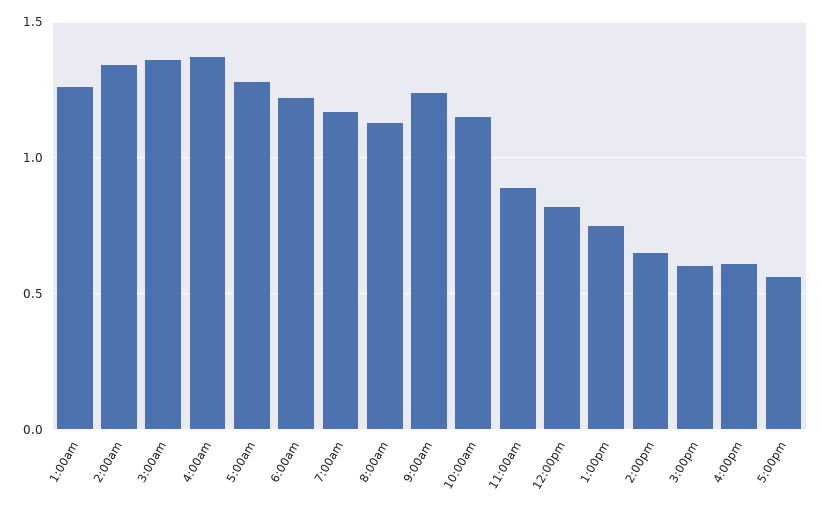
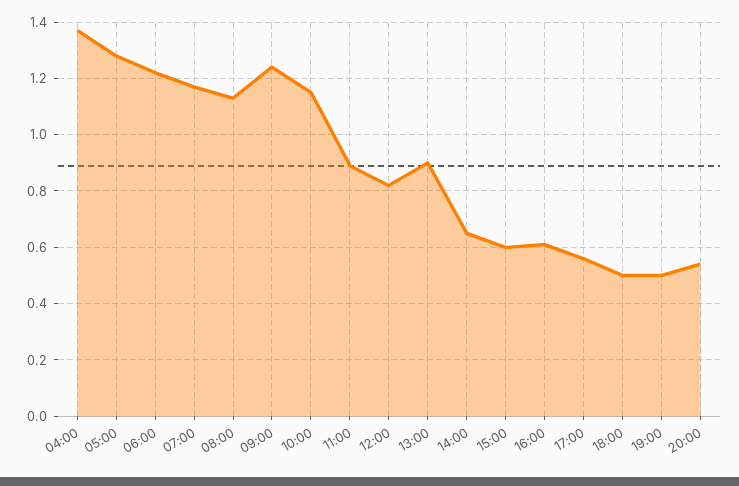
1:00am: 1.25 -> none
2:00am: 1.35 -> none
3:00am: 1.35 -> none
1:00pm: 0.75 -> 0.9
18:00: none -> 0.5
19:00: none -> 0.5
20:00: none -> 0.55

